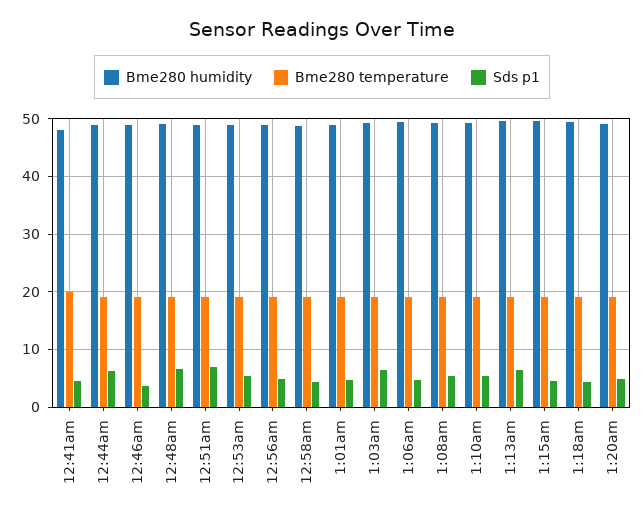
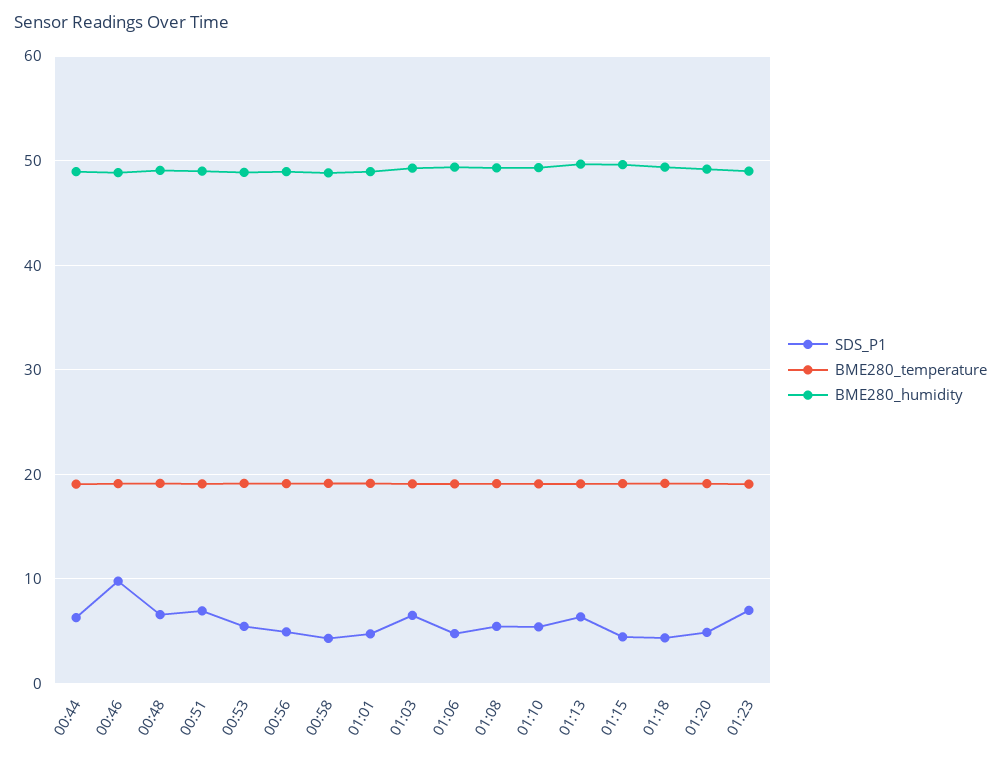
Bme280 humidity, 12:41am: 48 -> none
Bme280 temperature, 12:41am: 20 -> none
Sds p1, 12:41am: 4 -> none
Sds p1, 12:46am: 4 -> 10
Sds p1, 01:23: none -> 7
Bme280 temperature, 01:23: none -> 19
Bme280 humidity, 01:23: none -> 49

